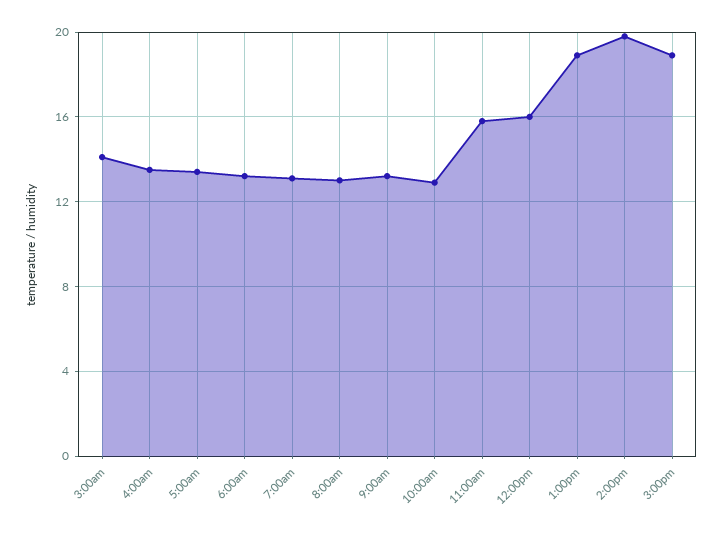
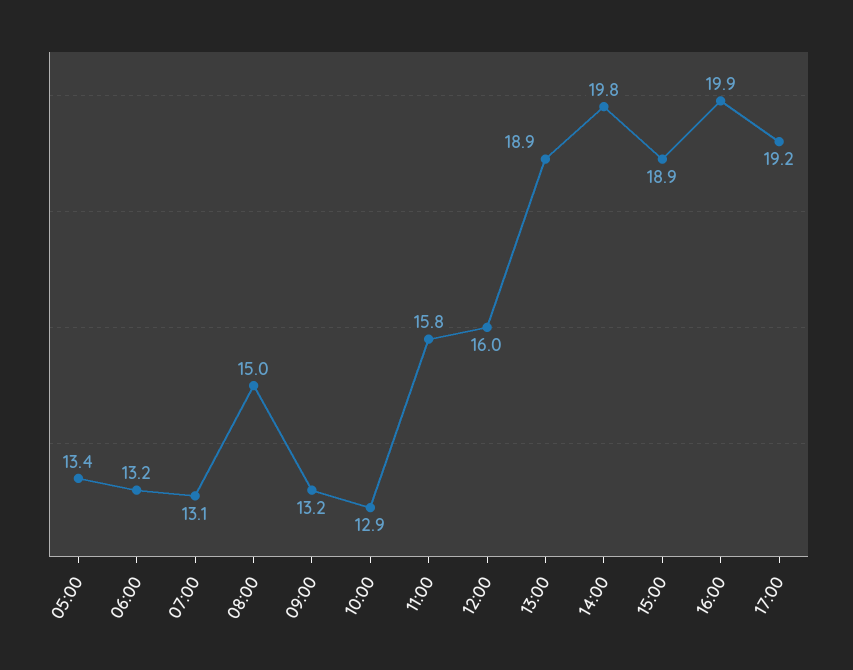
3:00am: 14 -> none
4:00am: 13.5 -> none
8:00am: 13 -> 15
16:00: none -> 19.9
17:00: none -> 19.2

